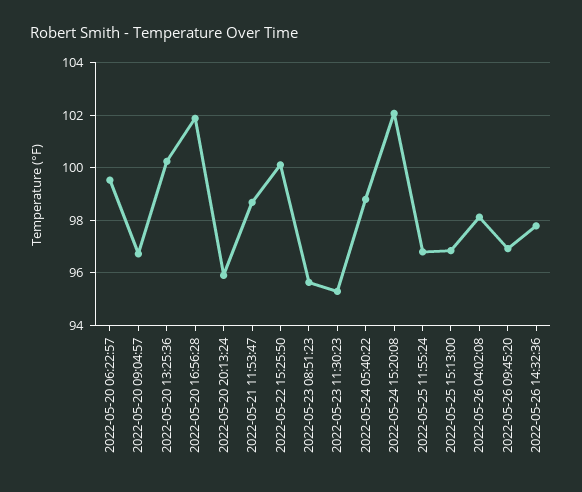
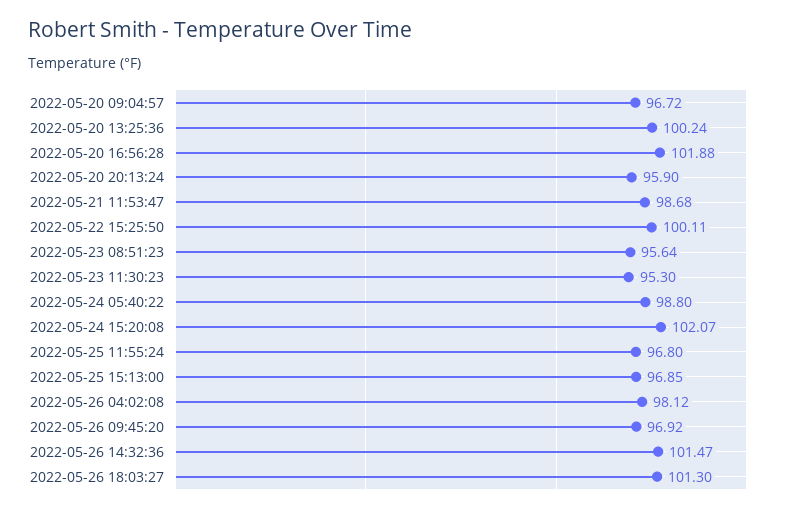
2022-05-20 06:22:57: 99.5 -> none
2022-05-26 14:32:36: 97.75 -> 101.47
2022-05-26 18:03:27: none -> 101.3

